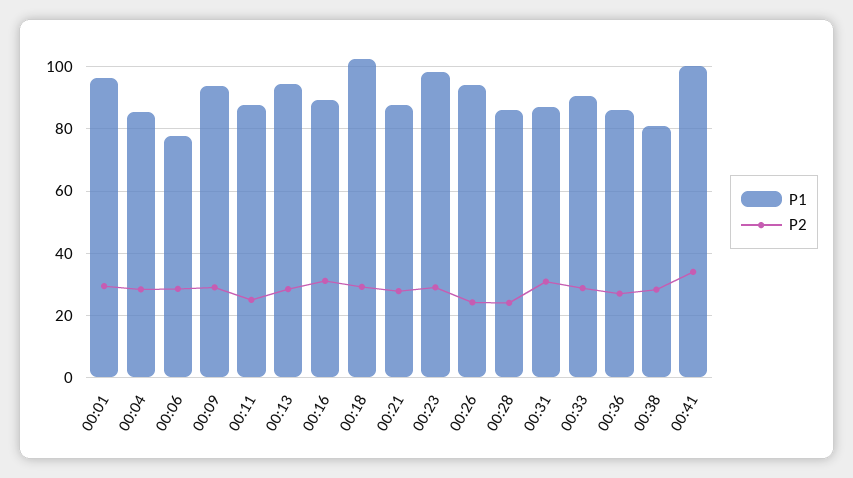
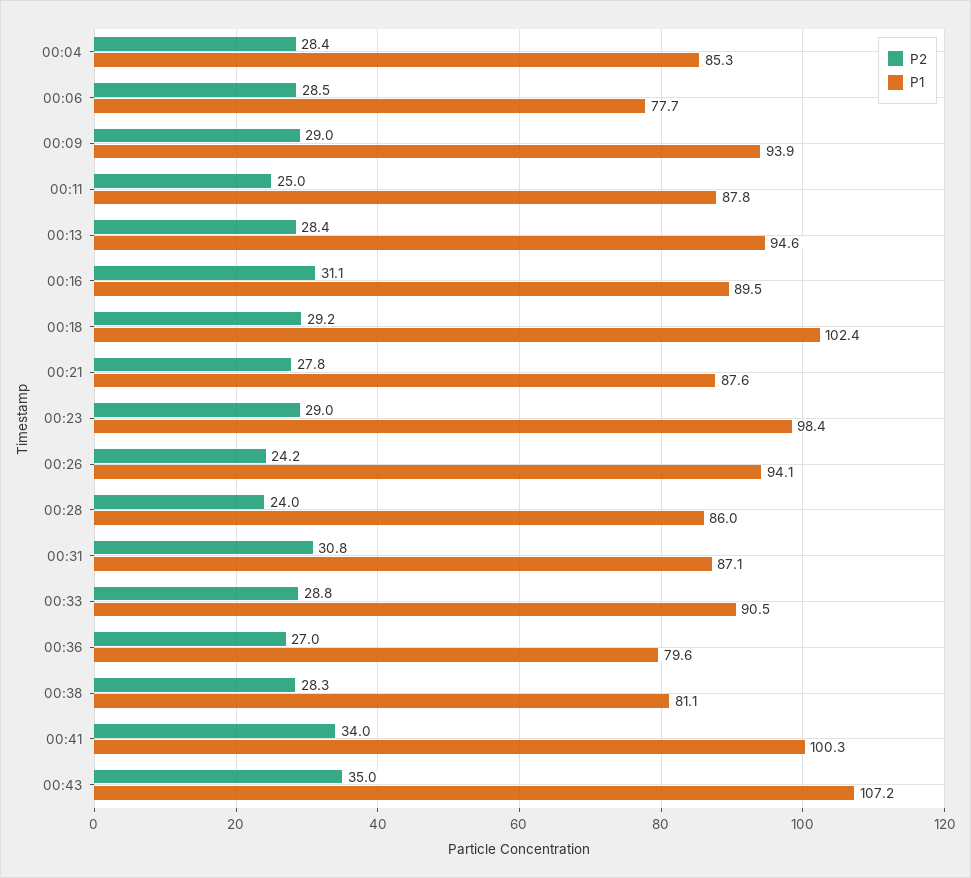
P1, 00:01: 96 -> none
P2, 00:01: 30 -> none
P1, 00:36: 86 -> 79.6
P2, 00:43: none -> 35
P1, 00:43: none -> 107.2

